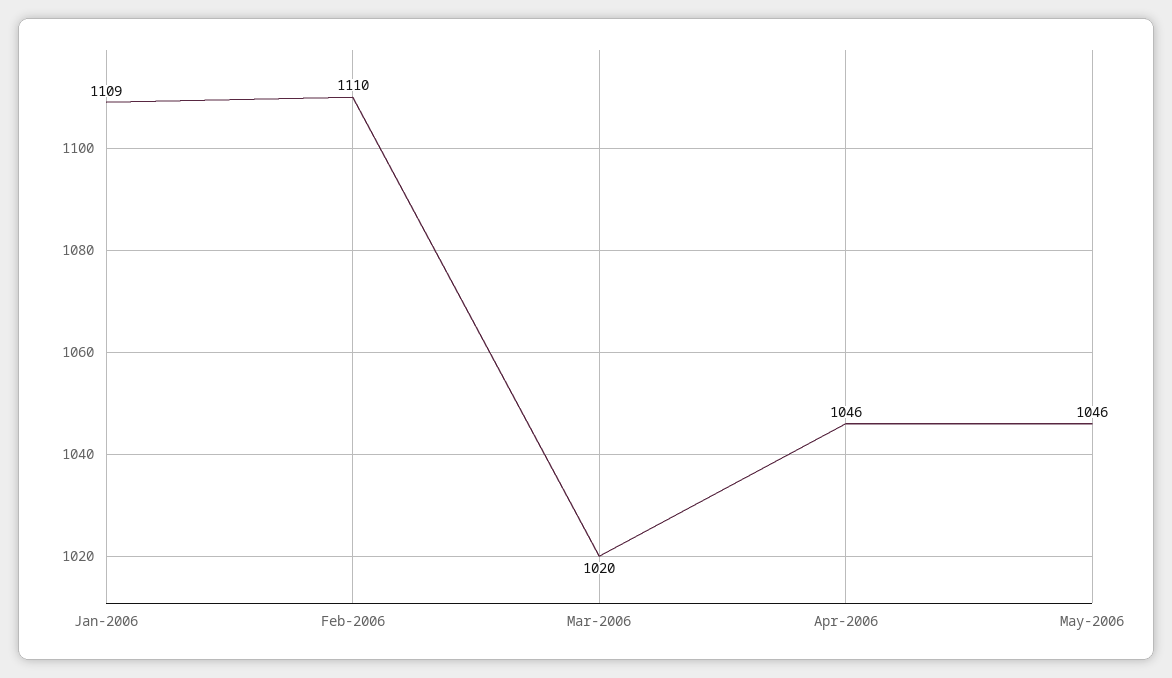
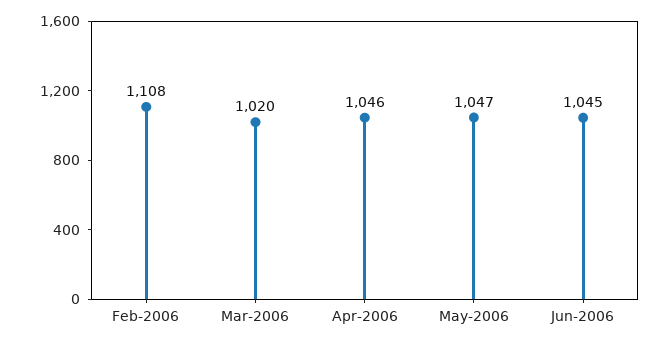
Jan-2006: 1109 -> none
Feb-2006: 1110 -> 1108
May-2006: 1046 -> 1047
Jun-2006: none -> 1045

